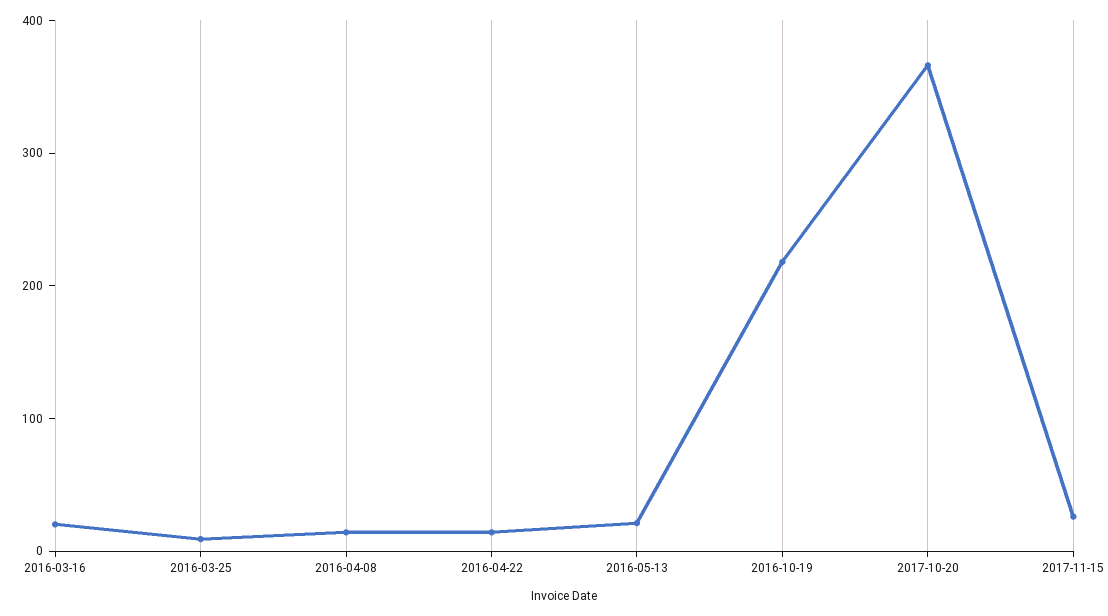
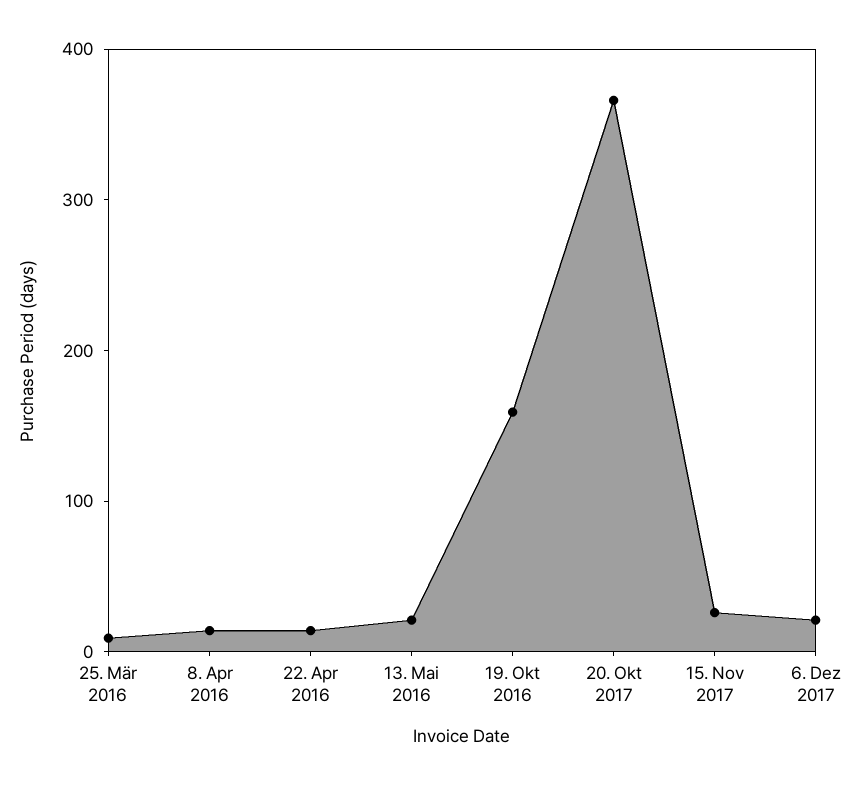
2016-03-16: 20 -> none
2016-10-19: 220 -> 160
6. Dez 2017: none -> 20

